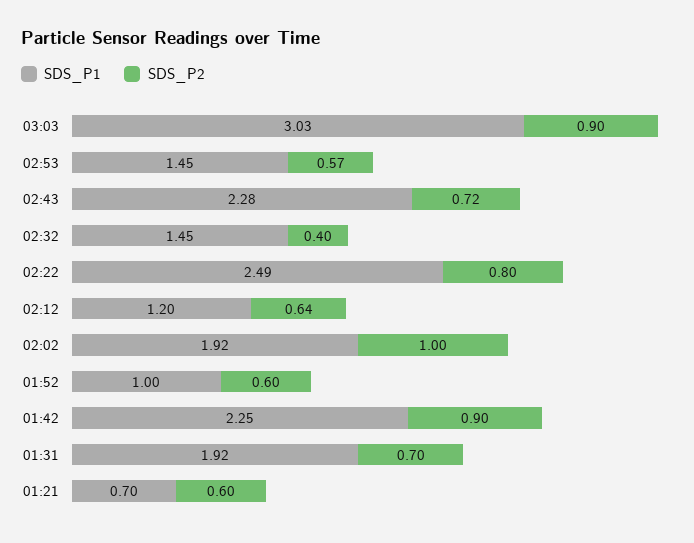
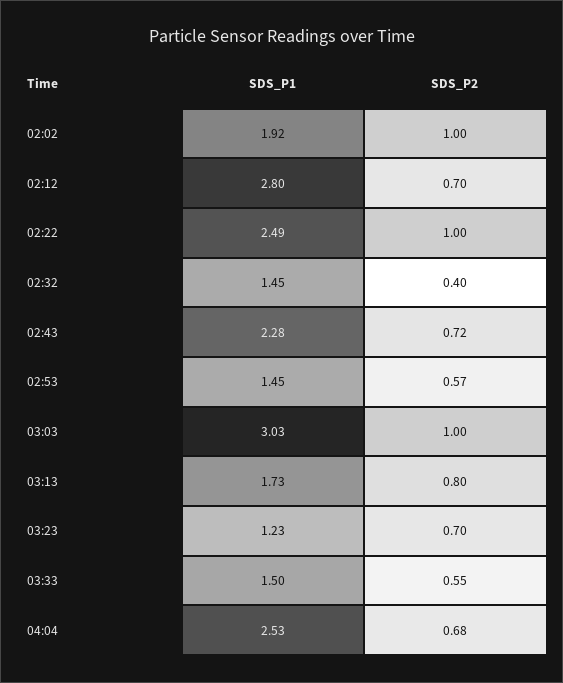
SDS_P2, 03:03: 0.9 -> 1
SDS_P2, 02:22: 0.8 -> 1
SDS_P1, 02:12: 1.2 -> 2.8
SDS_P2, 02:12: 0.64 -> 0.7
SDS_P1, 01:52: 1 -> none
SDS_P2, 01:52: 0.6 -> none
SDS_P1, 01:42: 2.25 -> none
SDS_P2, 01:42: 0.9 -> none
SDS_P1, 01:31: 1.92 -> none
SDS_P2, 01:31: 0.7 -> none
SDS_P1, 01:21: 0.7 -> none
SDS_P2, 01:21: 0.6 -> none
SDS_P1, 03:13: none -> 1.73
SDS_P2, 03:13: none -> 0.8
SDS_P1, 03:23: none -> 1.23
SDS_P2, 03:23: none -> 0.7
SDS_P1, 03:33: none -> 1.5
SDS_P2, 03:33: none -> 0.55
SDS_P1, 04:04: none -> 2.53
SDS_P2, 04:04: none -> 0.68

